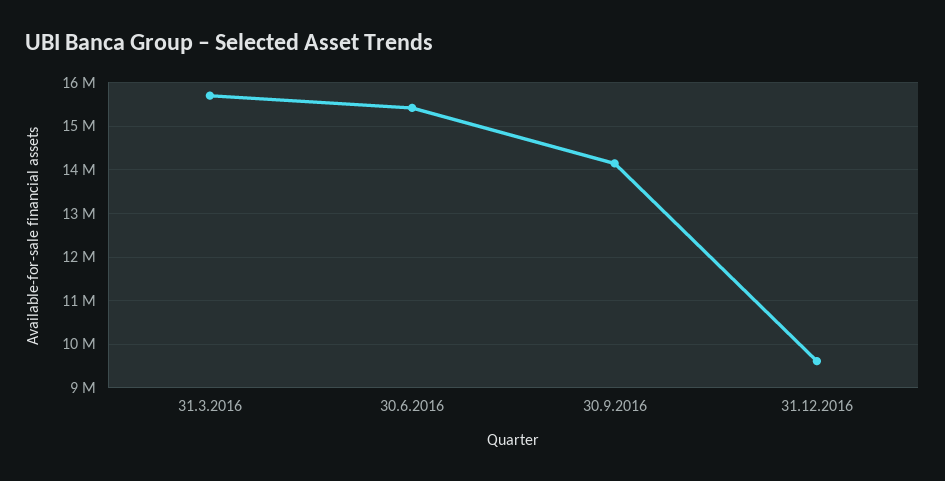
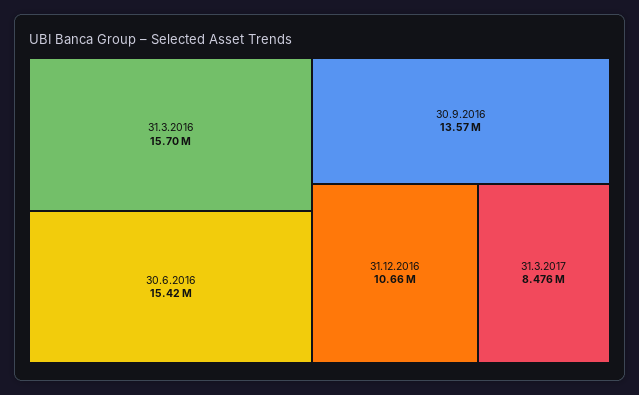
30.9.2016: 14200000 -> 13570000
31.12.2016: 9600000 -> 10660000
31.3.2017: none -> 8476000

